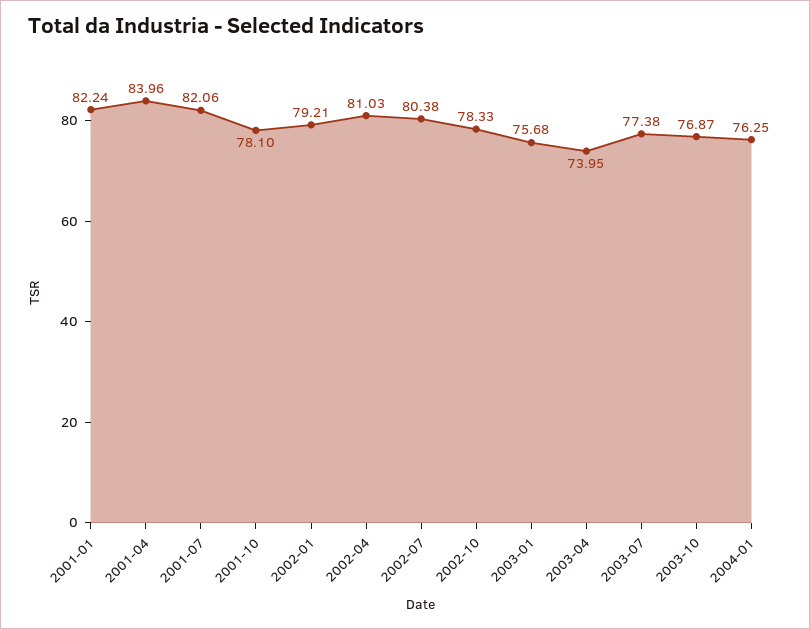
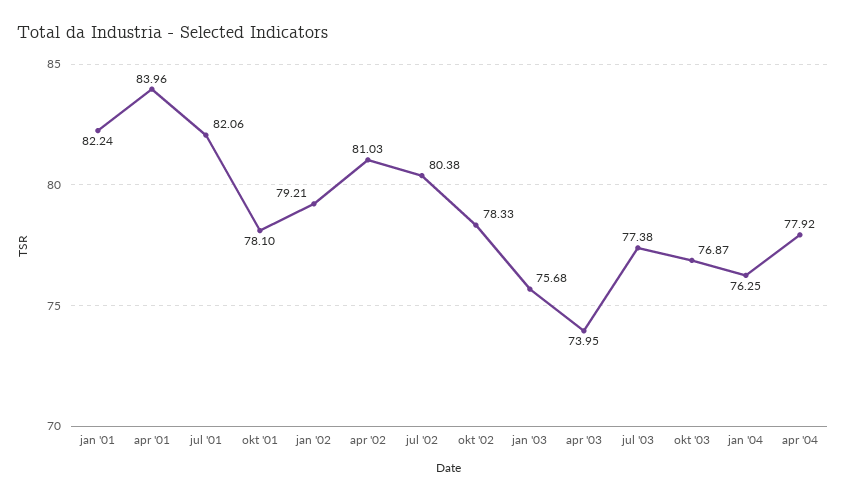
apr '04: none -> 77.92

